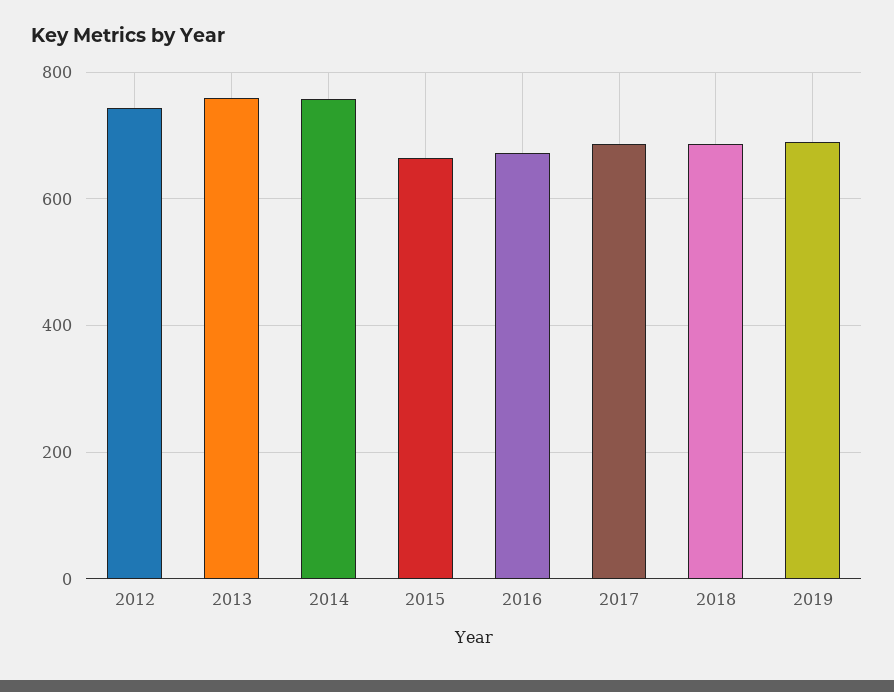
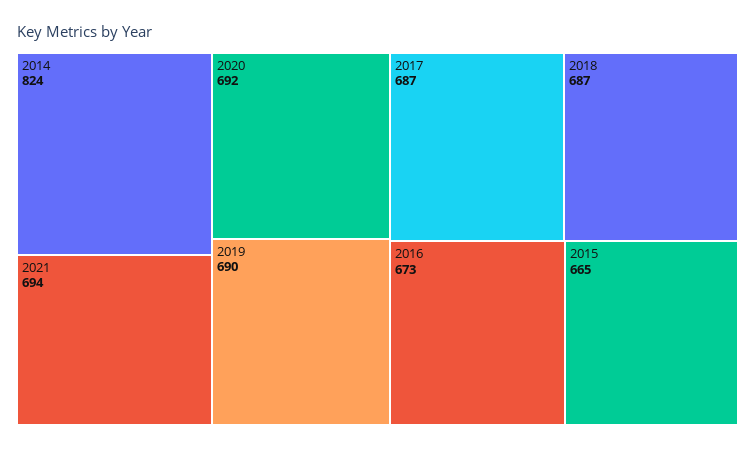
2012: 740 -> none
2013: 760 -> none
2014: 760 -> 824
2021: none -> 694
2020: none -> 692

